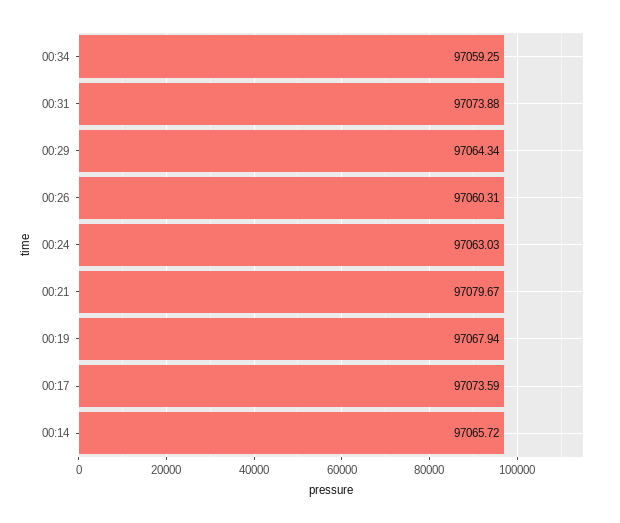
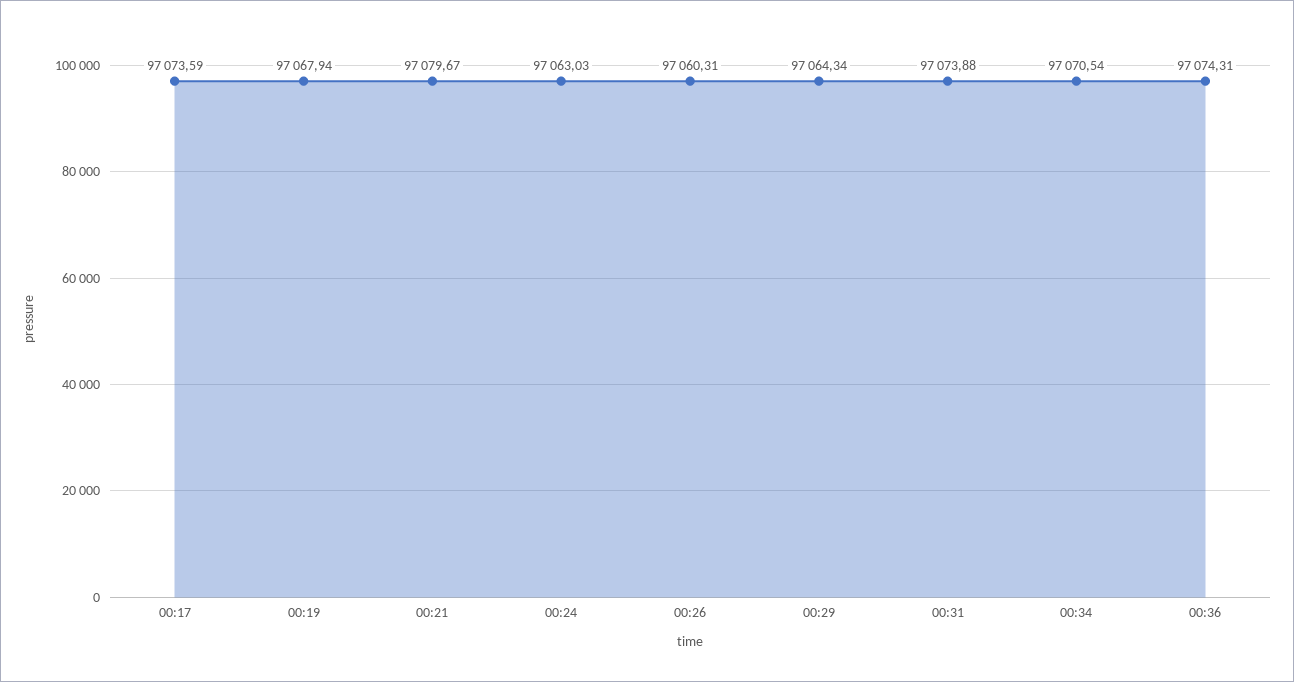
00:34: 97059.25 -> 97070.54
00:14: 97065.72 -> none
00:36: none -> 97074.31

